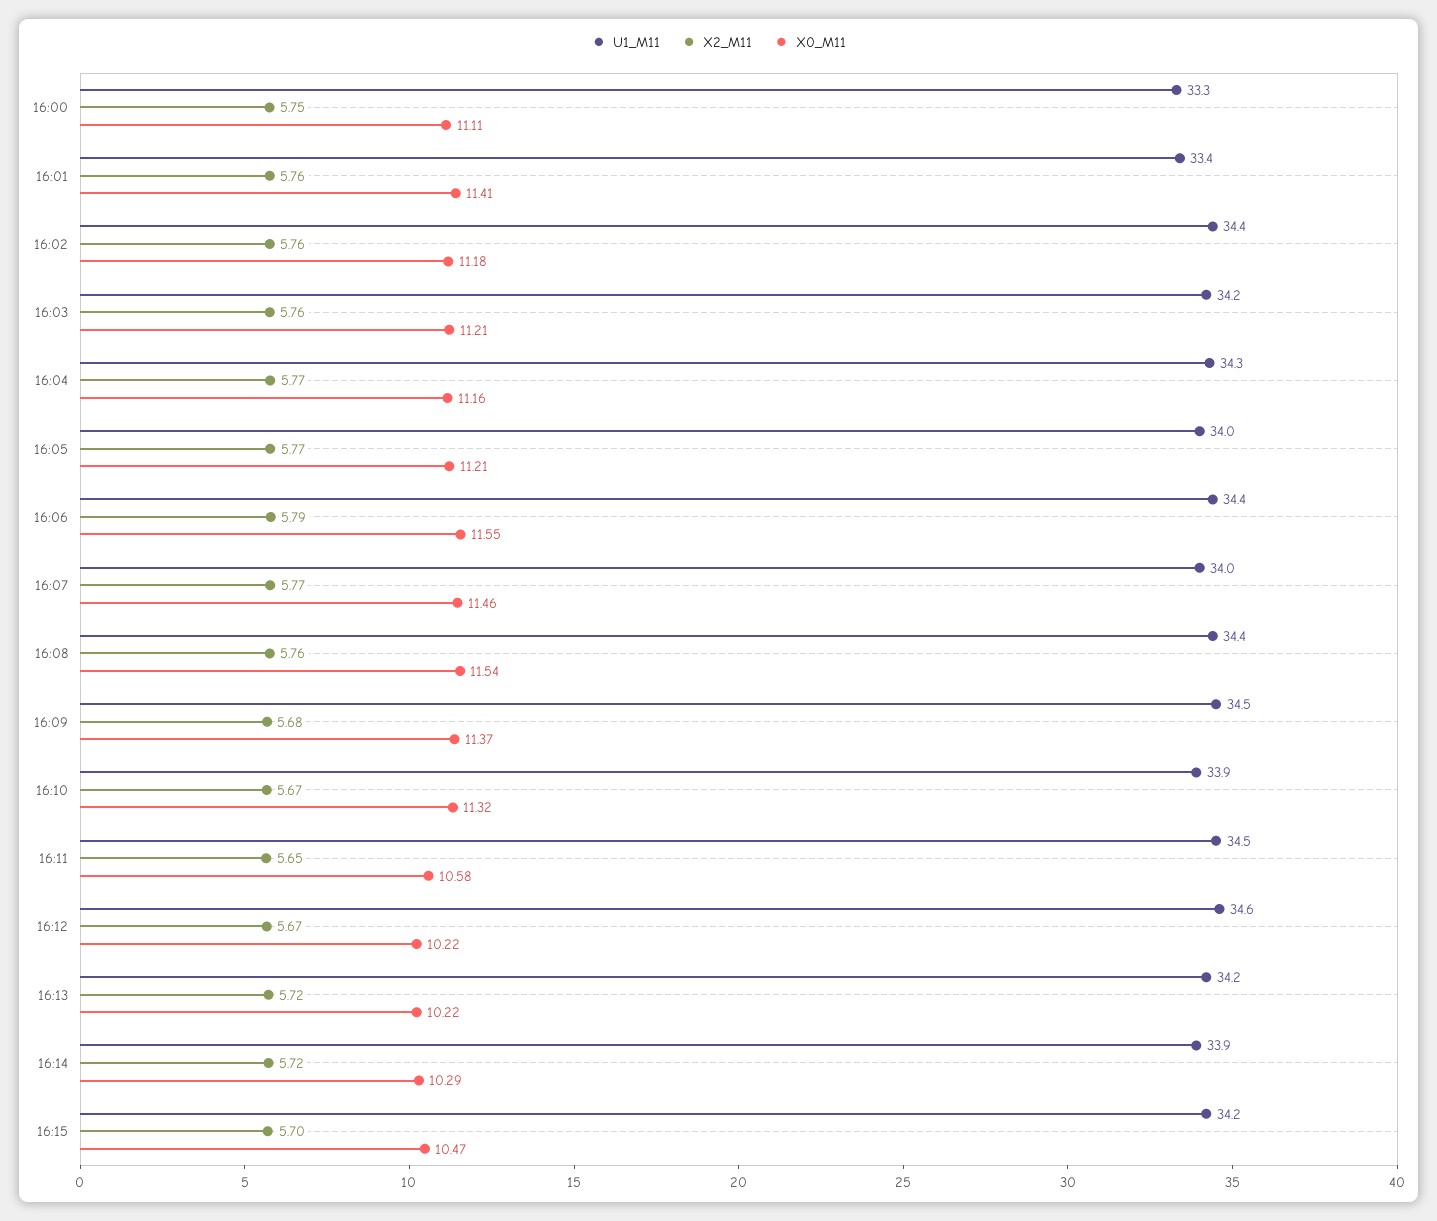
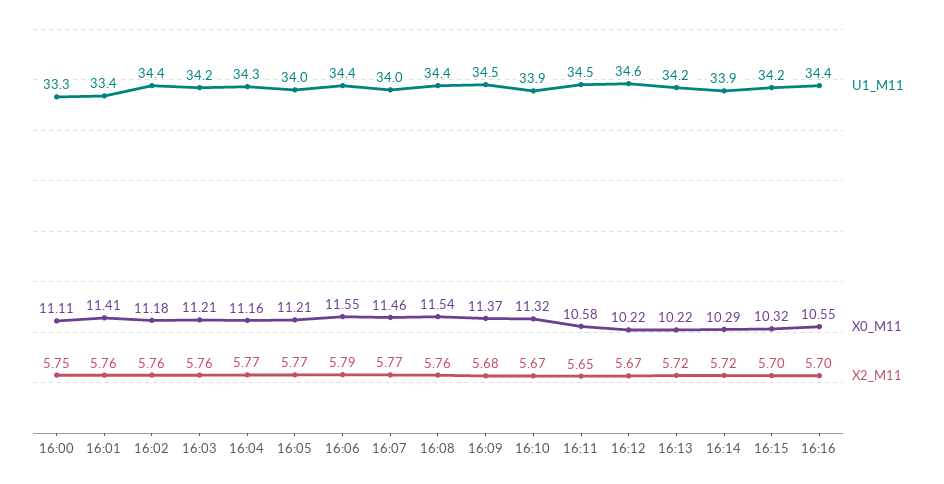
X0_M11, 16:15: 10.47 -> 10.32
U1_M11, 16:16: none -> 34.4
X0_M11, 16:16: none -> 10.55
X2_M11, 16:16: none -> 5.7

